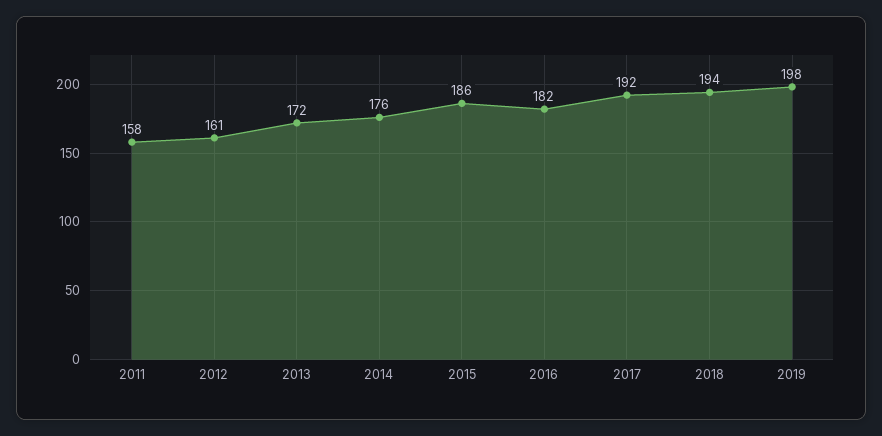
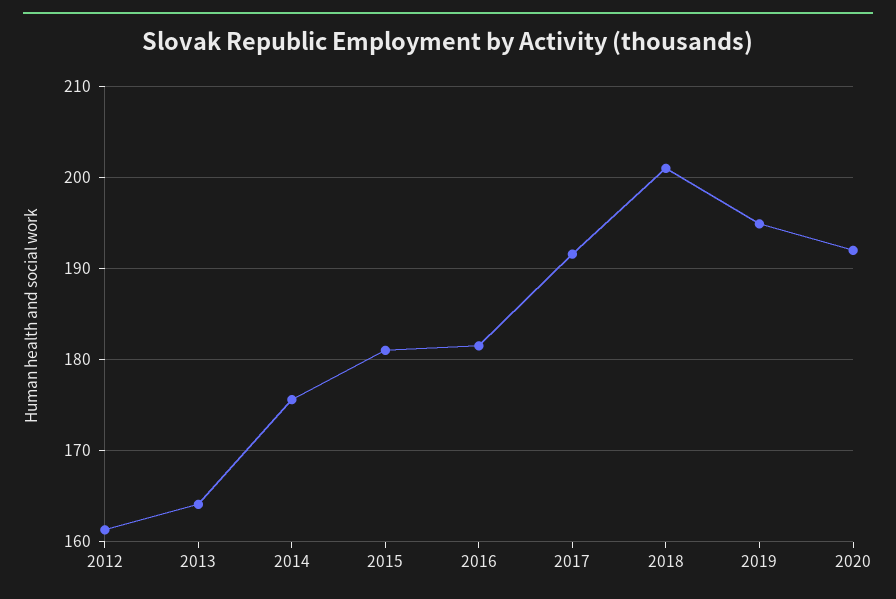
2011: 158 -> none
2013: 172 -> 164
2015: 186 -> 181
2018: 194 -> 201
2019: 198 -> 195
2020: none -> 192

